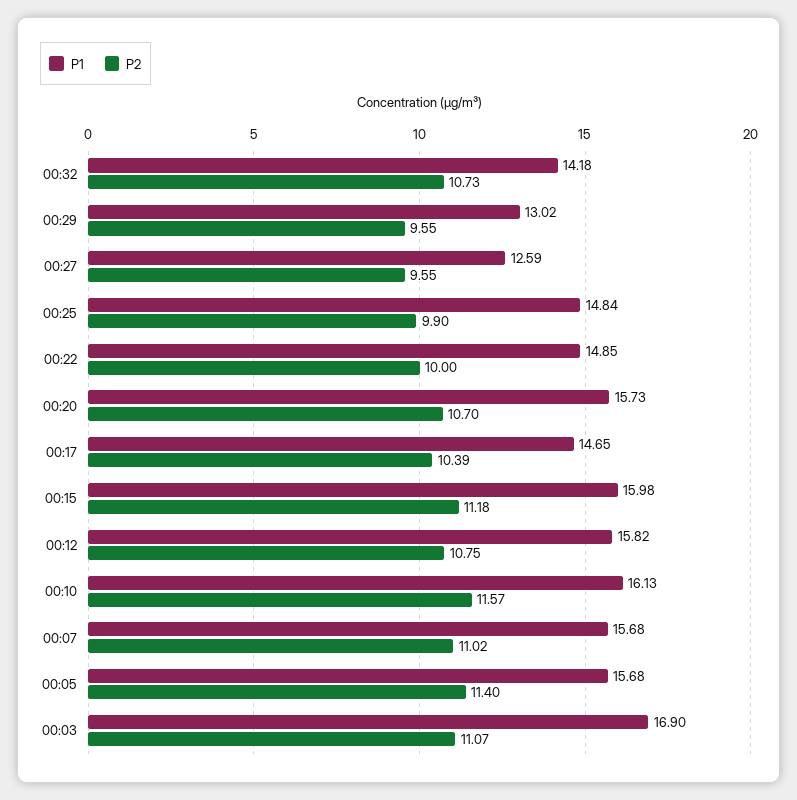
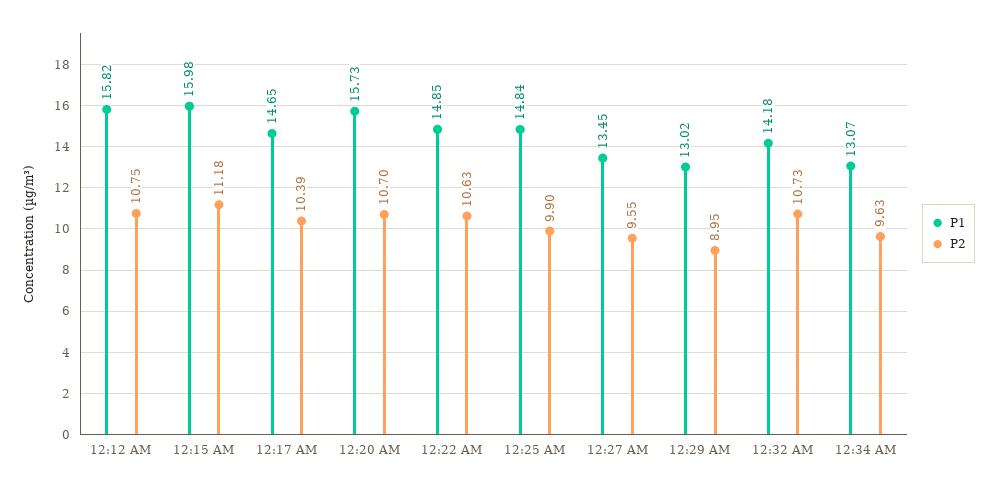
P2, 00:29: 9.55 -> 8.95
P1, 00:27: 12.59 -> 13.45
P2, 00:22: 10 -> 10.63
P1, 00:10: 16.13 -> none
P2, 00:10: 11.57 -> none
P1, 00:07: 15.68 -> none
P2, 00:07: 11.02 -> none
P1, 00:05: 15.68 -> none
P2, 00:05: 11.4 -> none
P1, 00:03: 16.9 -> none
P2, 00:03: 11.07 -> none
P1, 12:34 AM: none -> 13.07
P2, 12:34 AM: none -> 9.63

